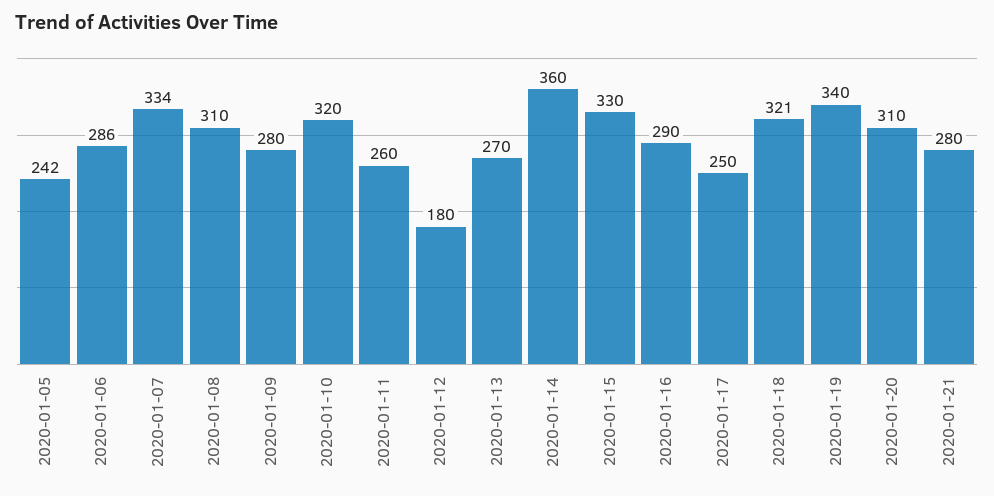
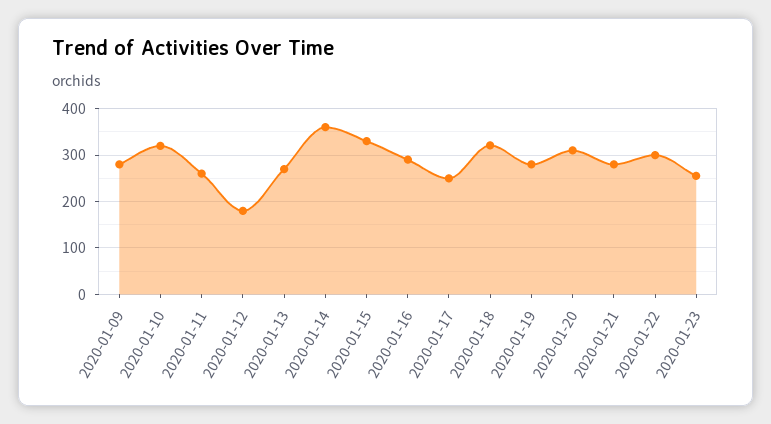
2020-01-05: 242 -> none
2020-01-06: 286 -> none
2020-01-07: 334 -> none
2020-01-08: 310 -> none
2020-01-19: 340 -> 280
2020-01-22: none -> 300
2020-01-23: none -> 260

